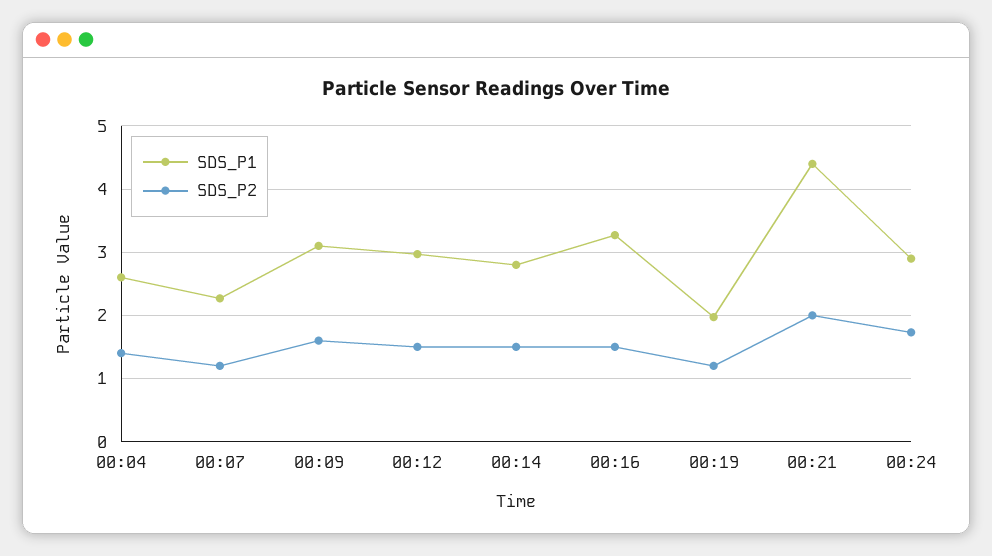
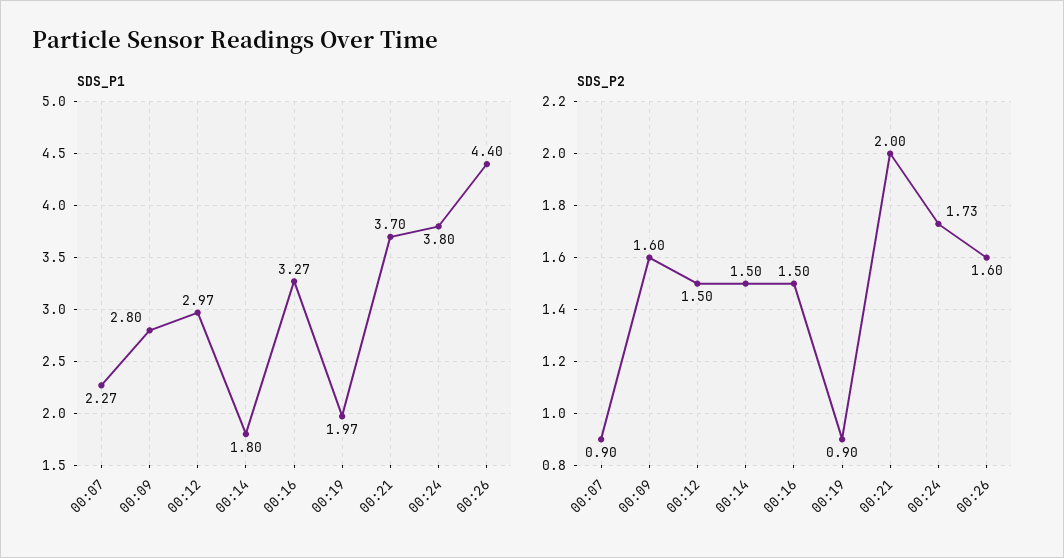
SDS_P1, 00:04: 2.6 -> none
SDS_P2, 00:04: 1.4 -> none
SDS_P2, 00:07: 1.2 -> 0.9
SDS_P1, 00:09: 3.1 -> 2.8
SDS_P1, 00:14: 2.8 -> 1.8
SDS_P2, 00:19: 1.2 -> 0.9
SDS_P1, 00:21: 4.4 -> 3.7
SDS_P1, 00:24: 2.9 -> 3.8
SDS_P1, 00:26: none -> 4.4
SDS_P2, 00:26: none -> 1.6

